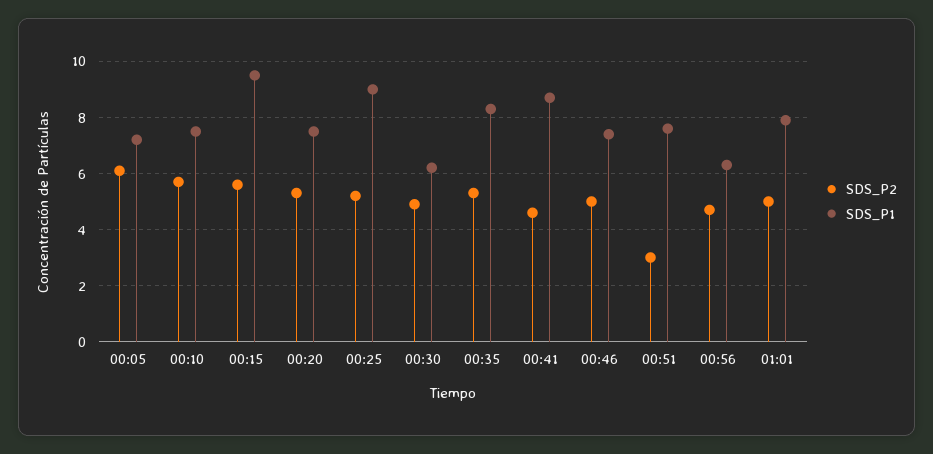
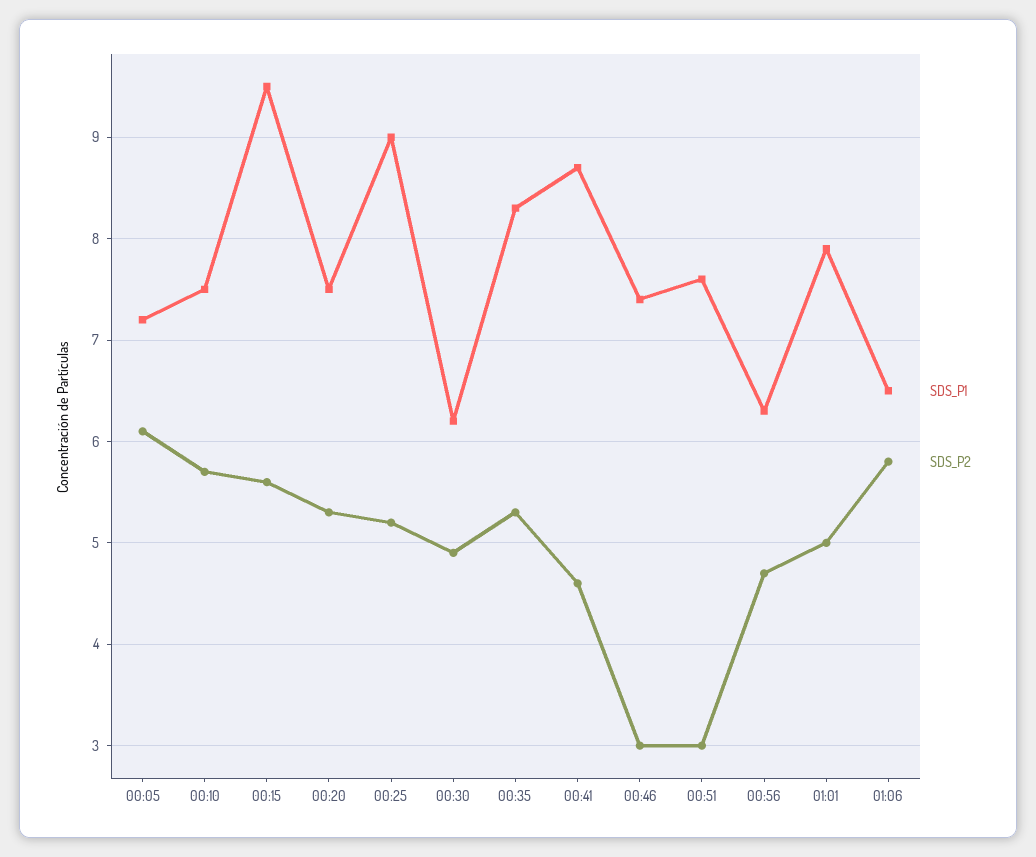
SDS_P2, 00:46: 5 -> 3
SDS_P1, 01:06: none -> 6.5
SDS_P2, 01:06: none -> 5.8

